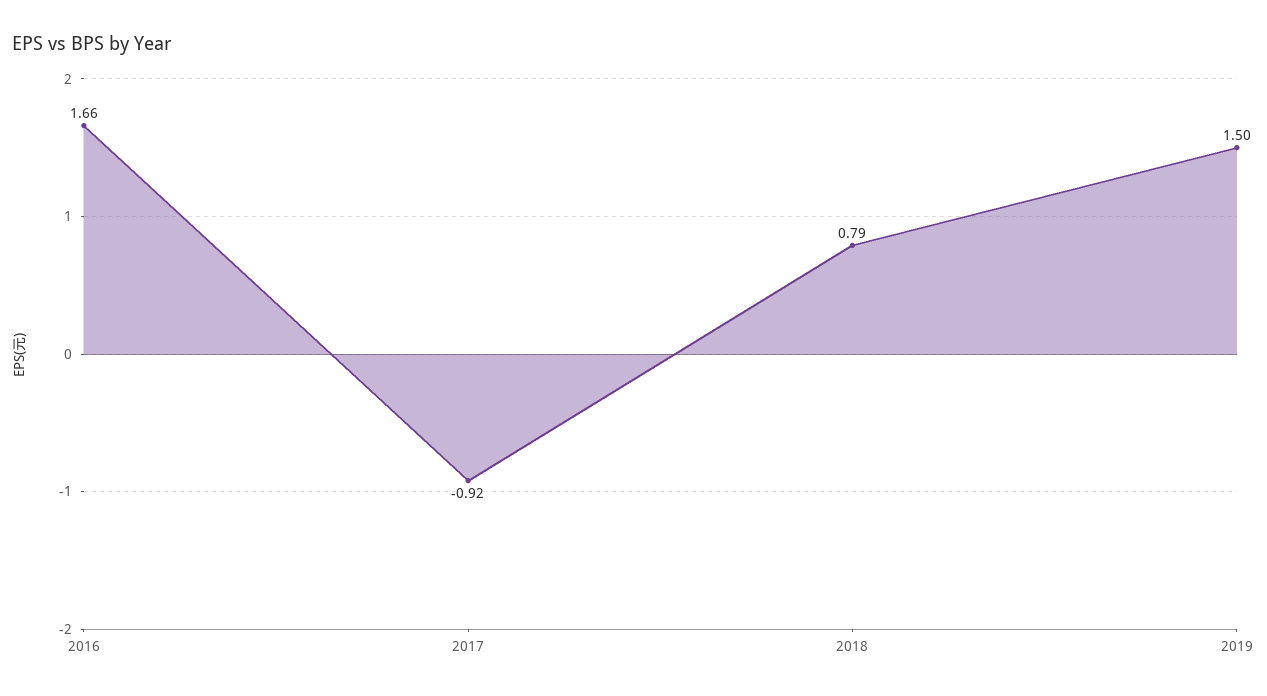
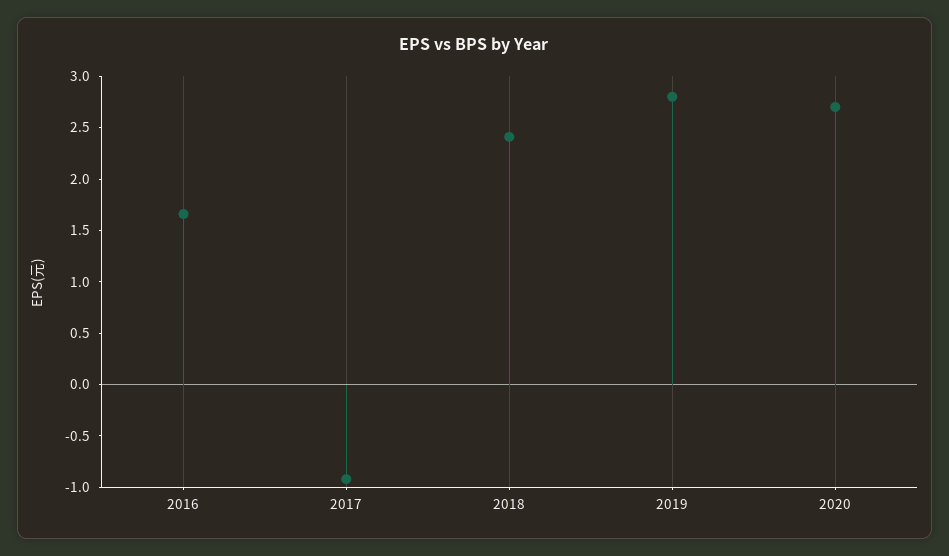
2018: 0.79 -> 2.4
2019: 1.5 -> 2.8
2020: none -> 2.7

